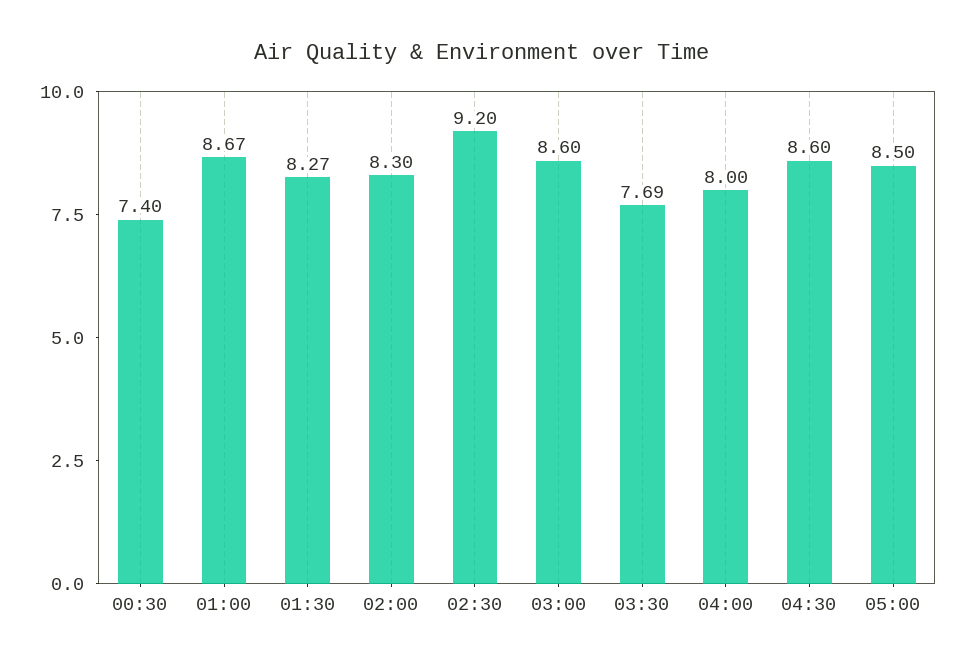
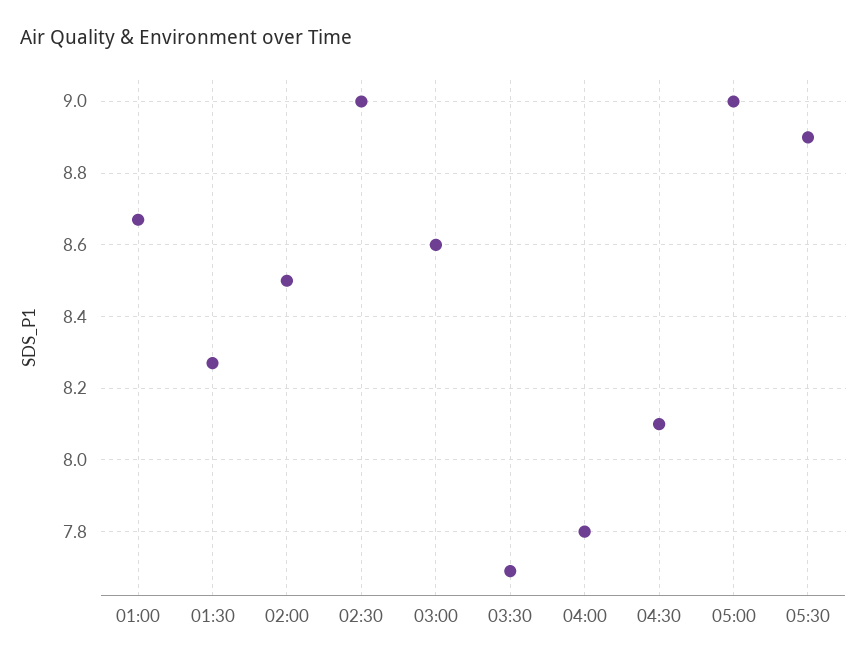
00:30: 7.4 -> none
02:00: 8.3 -> 8.5
02:30: 9.2 -> 9
04:00: 8 -> 7.8
04:30: 8.6 -> 8.1
05:00: 8.5 -> 9
05:30: none -> 8.9

